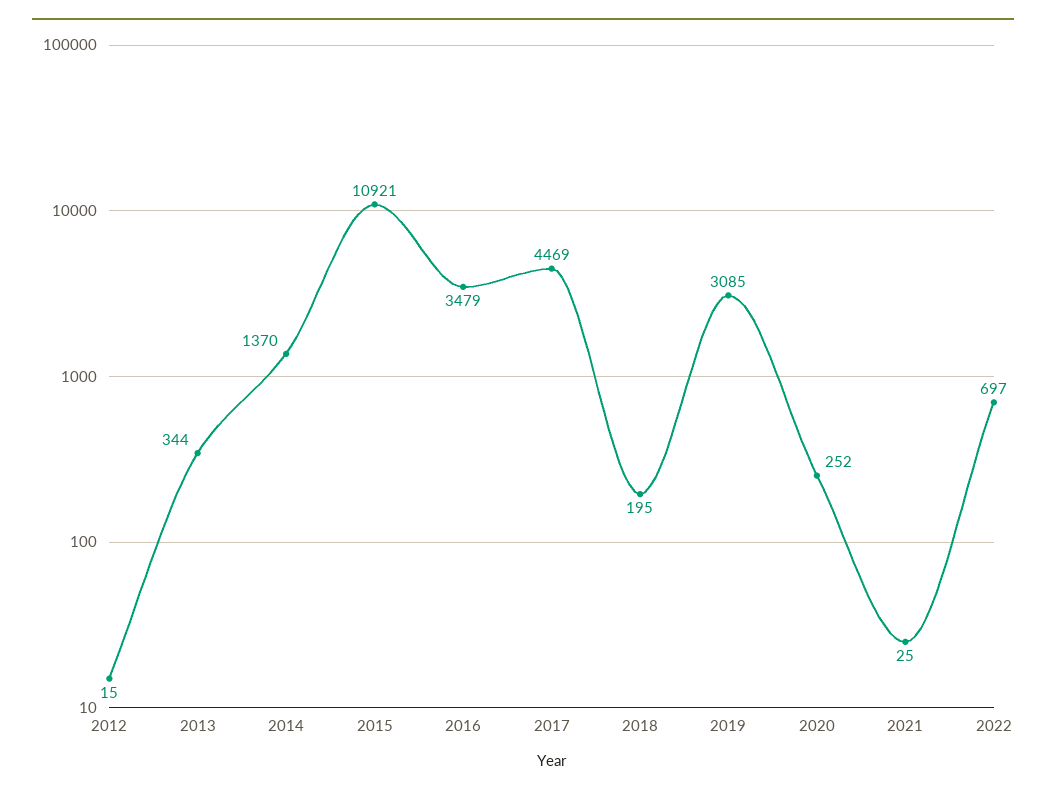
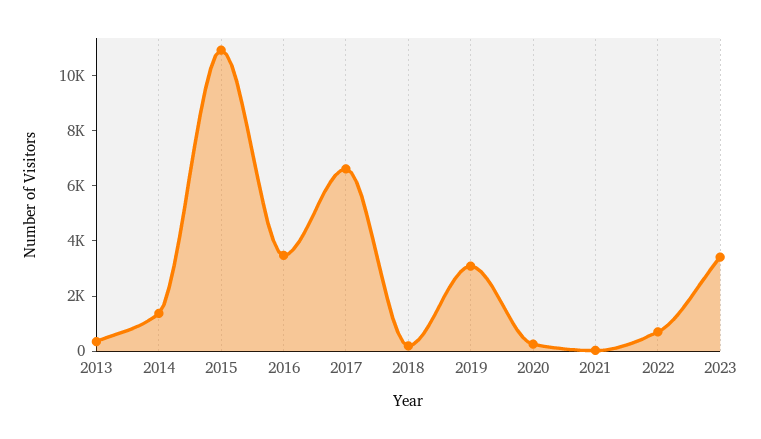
2012: 15 -> none
2017: 4469 -> 6500
2023: none -> 3500

